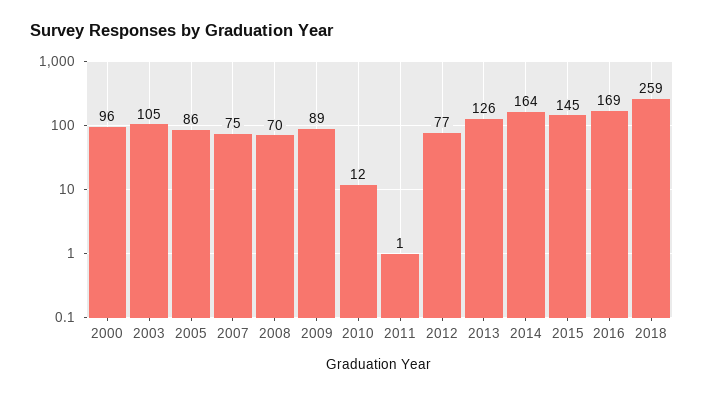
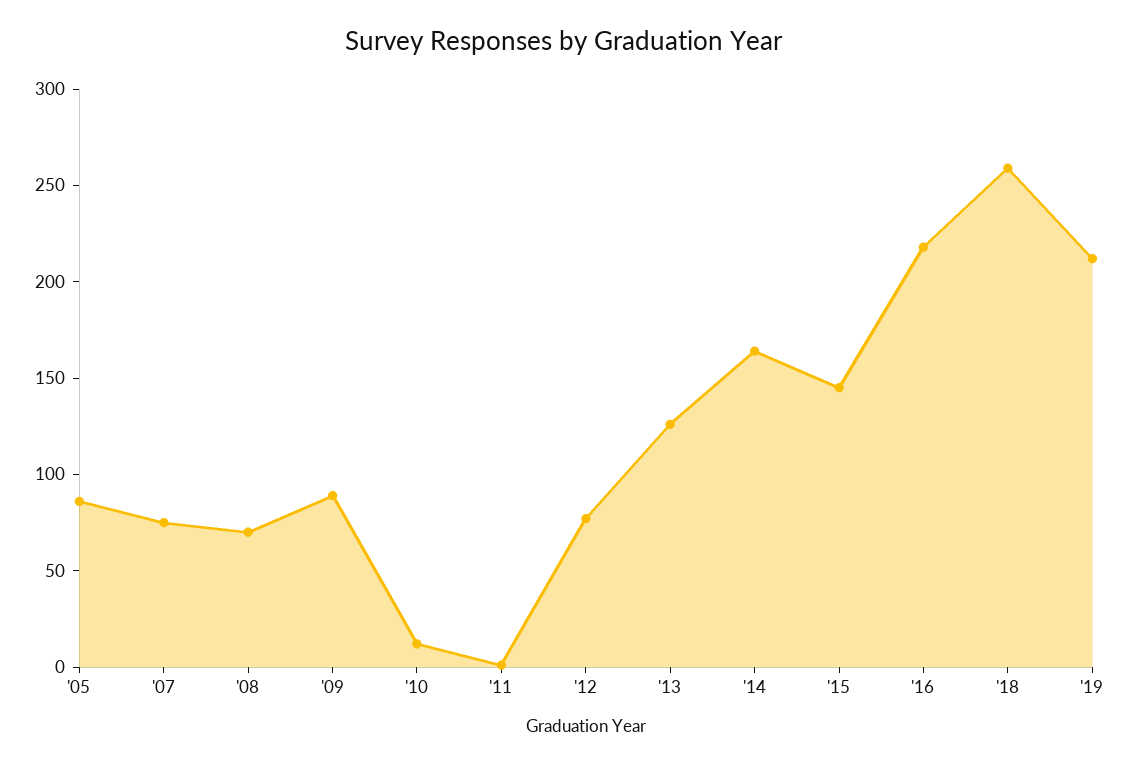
2000: 96 -> none
2003: 105 -> none
2016: 169 -> 220
'19: none -> 210

